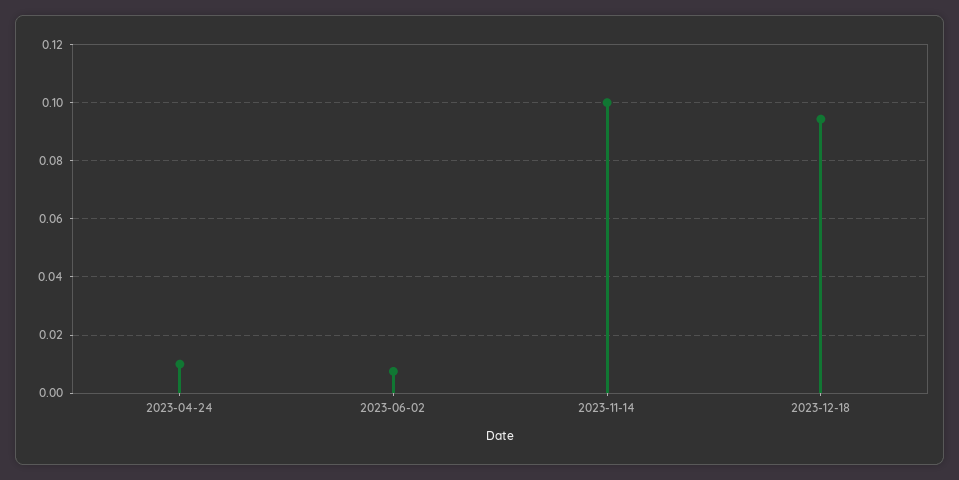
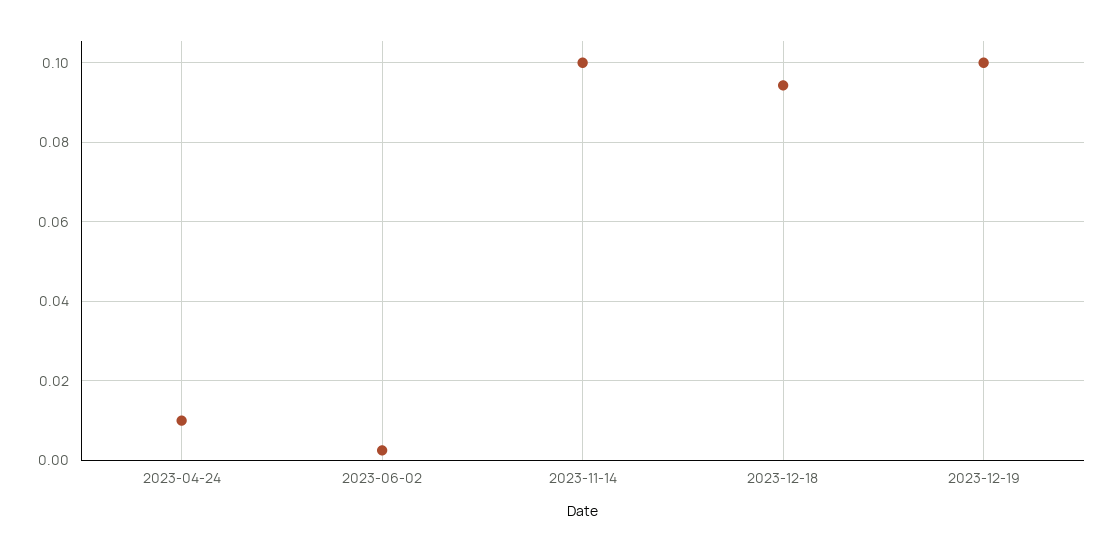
2023-06-02: 0.0075 -> 0.002
2023-12-19: none -> 0.1

